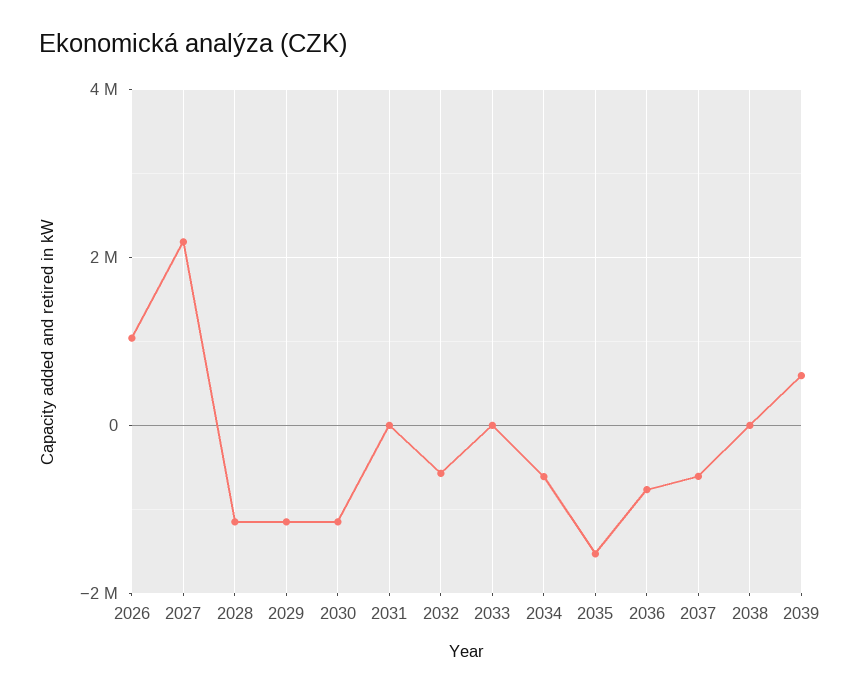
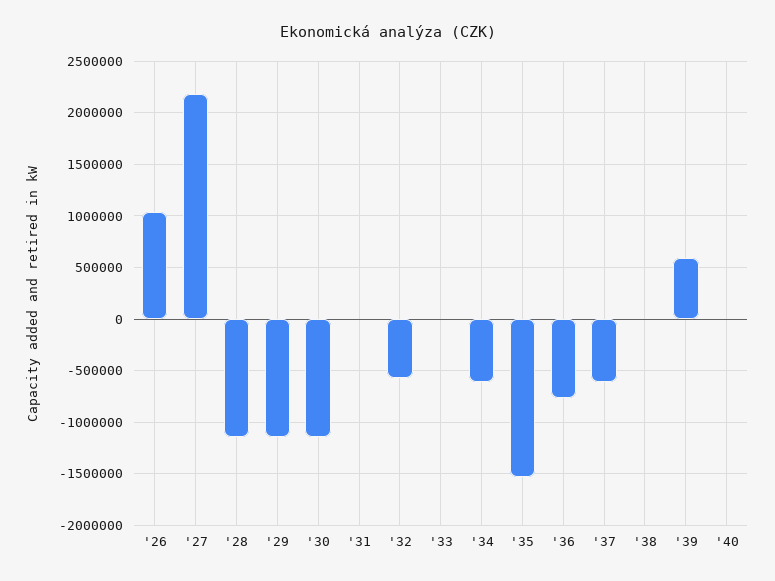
'40: none -> 0

